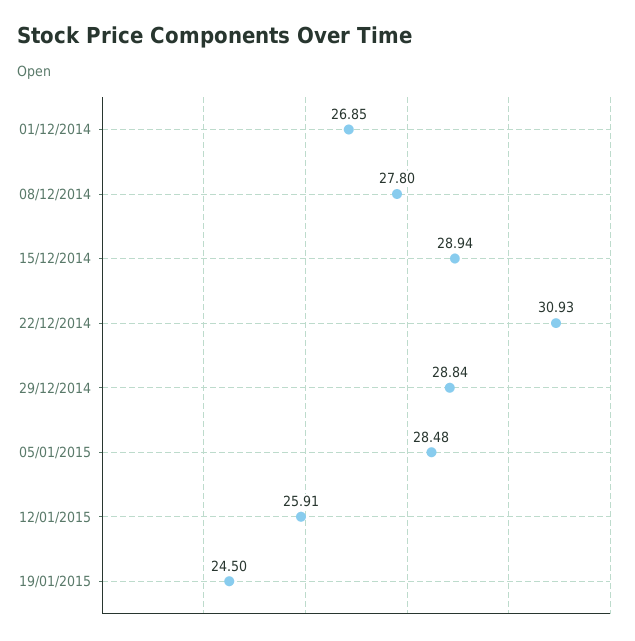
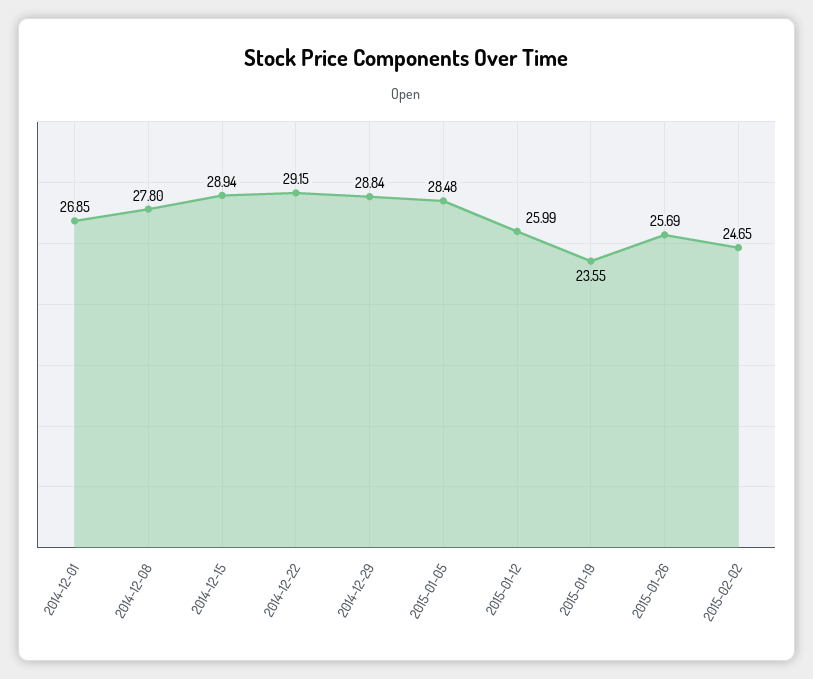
22/12/2014: 30.93 -> 29.15
12/01/2015: 25.91 -> 25.99
19/01/2015: 24.5 -> 23.55
2015-01-26: none -> 25.69
2015-02-02: none -> 24.65

